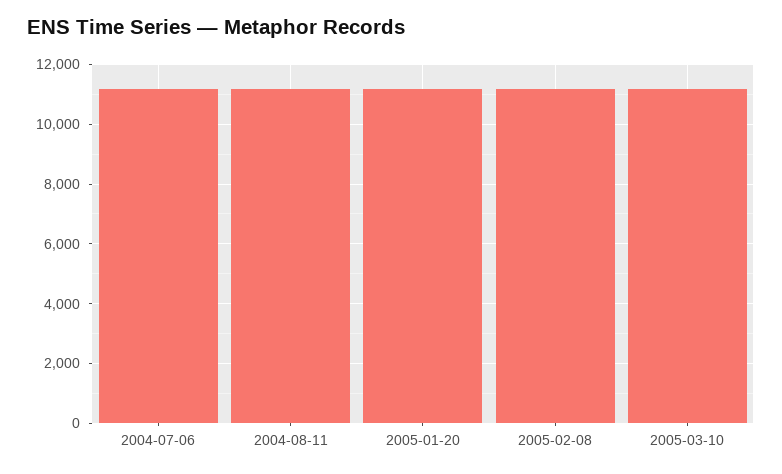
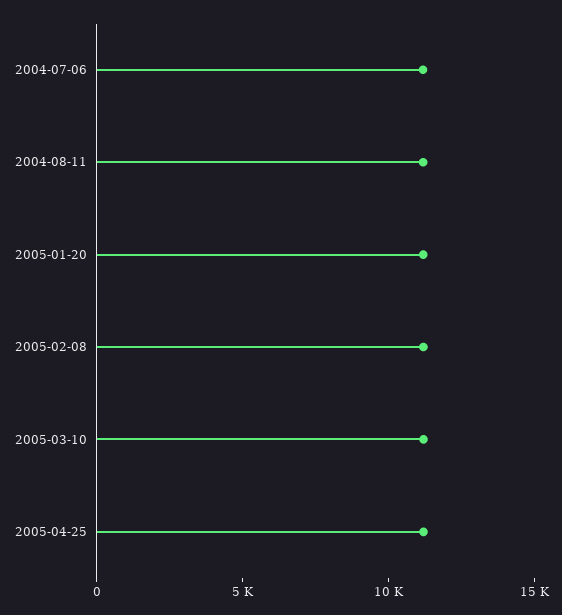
2005-04-25: none -> 11000

